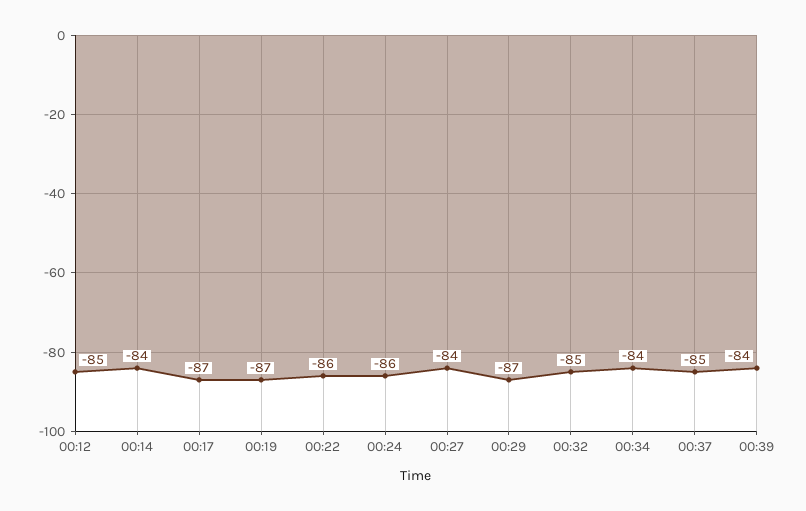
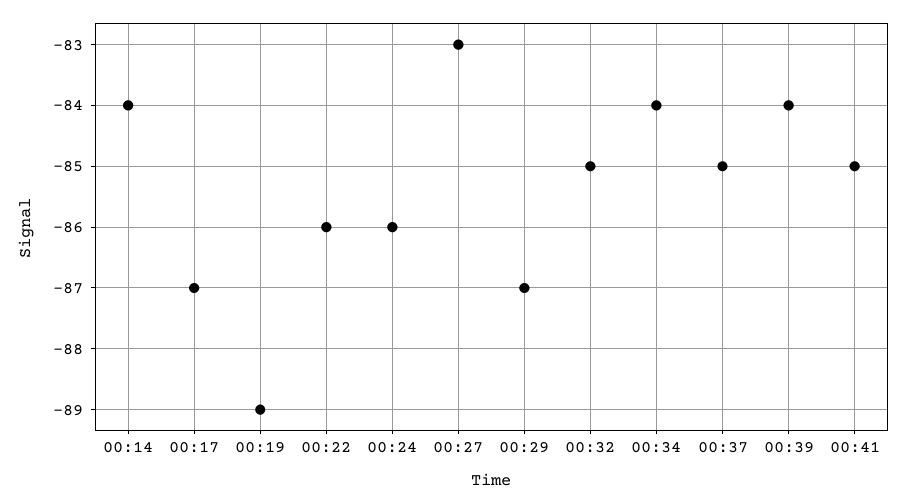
00:12: -85 -> none
00:19: -87 -> -89
00:27: -84 -> -83
00:41: none -> -85

